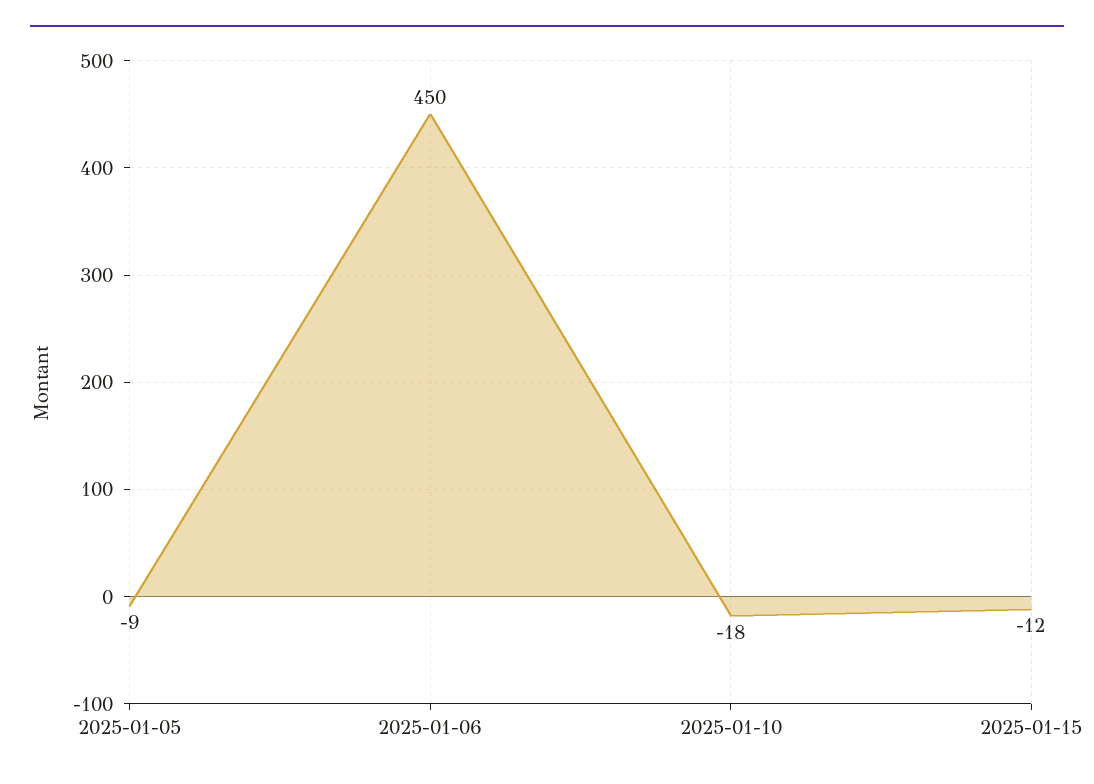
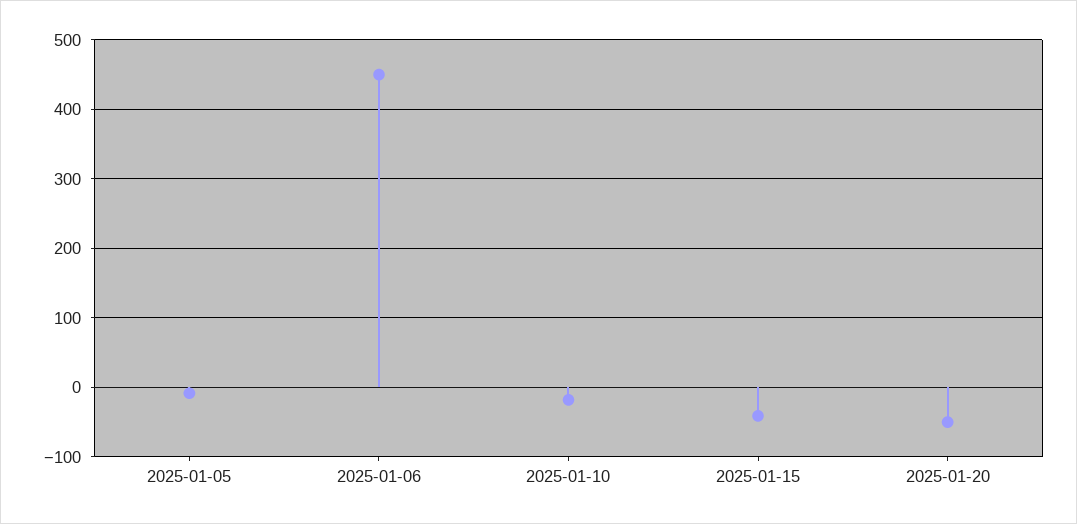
2025-01-15: -12 -> -40
2025-01-20: none -> -50

